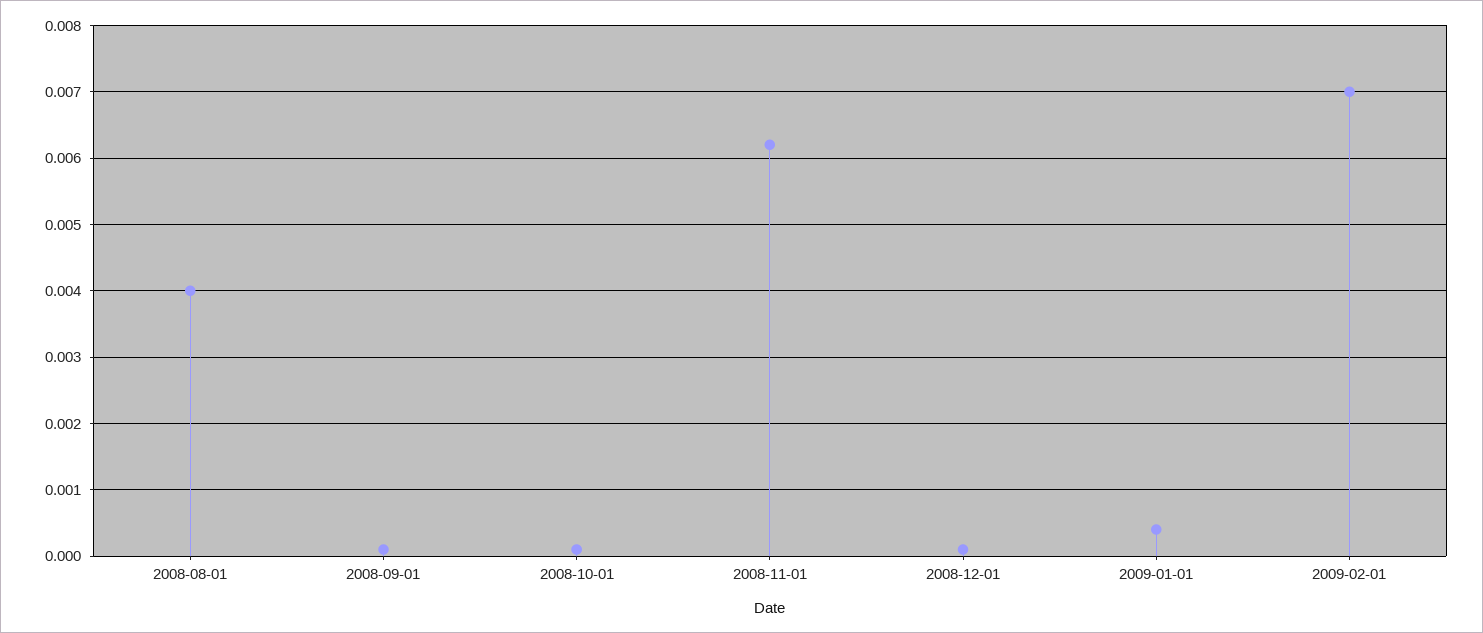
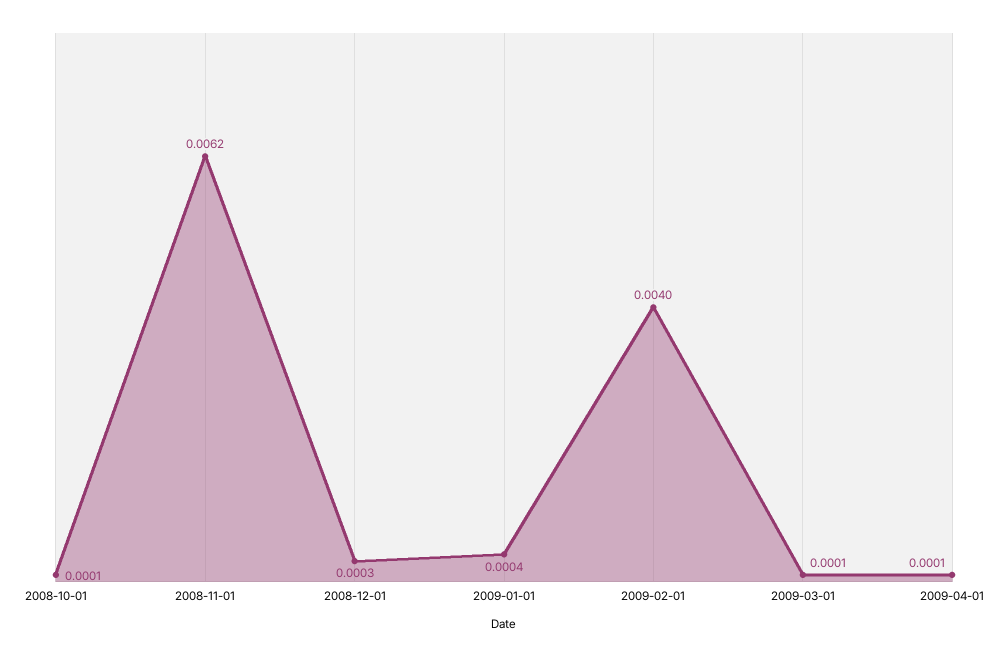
2008-08-01: 0.004 -> none
2008-09-01: 0.0001 -> none
2008-12-01: 0.0001 -> 0.0003
2009-02-01: 0.007 -> 0.004
2009-03-01: none -> 0.0001
2009-04-01: none -> 0.0001

